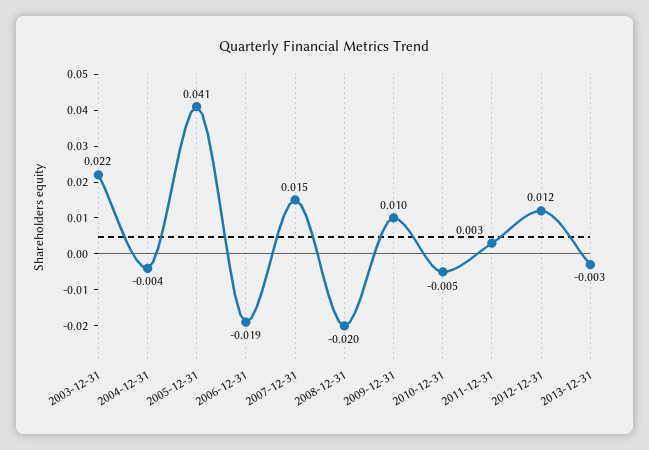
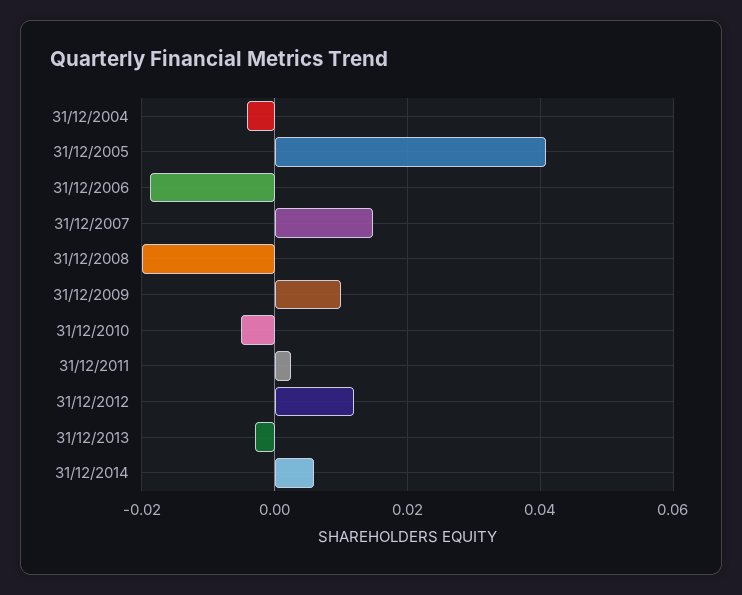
2003-12-31: 0.022 -> none
31/12/2014: none -> 0.006

